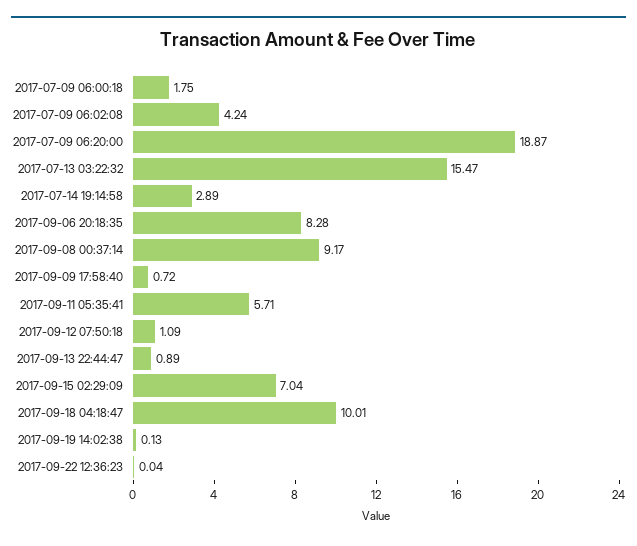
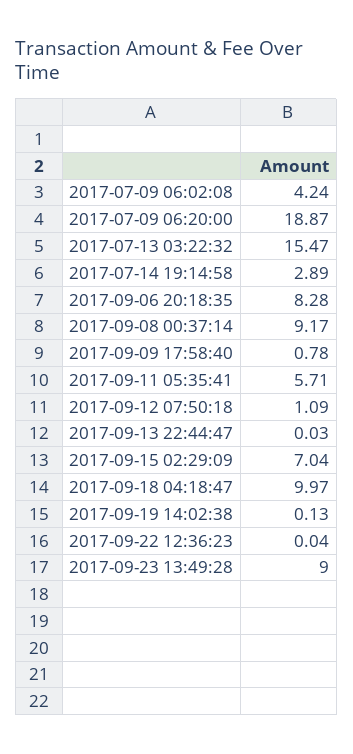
2017-07-09 06:00:18: 1.75 -> none
2017-09-09 17:58:40: 0.72 -> 0.78
2017-09-13 22:44:47: 0.89 -> 0.03
2017-09-18 04:18:47: 10.01 -> 9.97
2017-09-23 13:49:28: none -> 9

